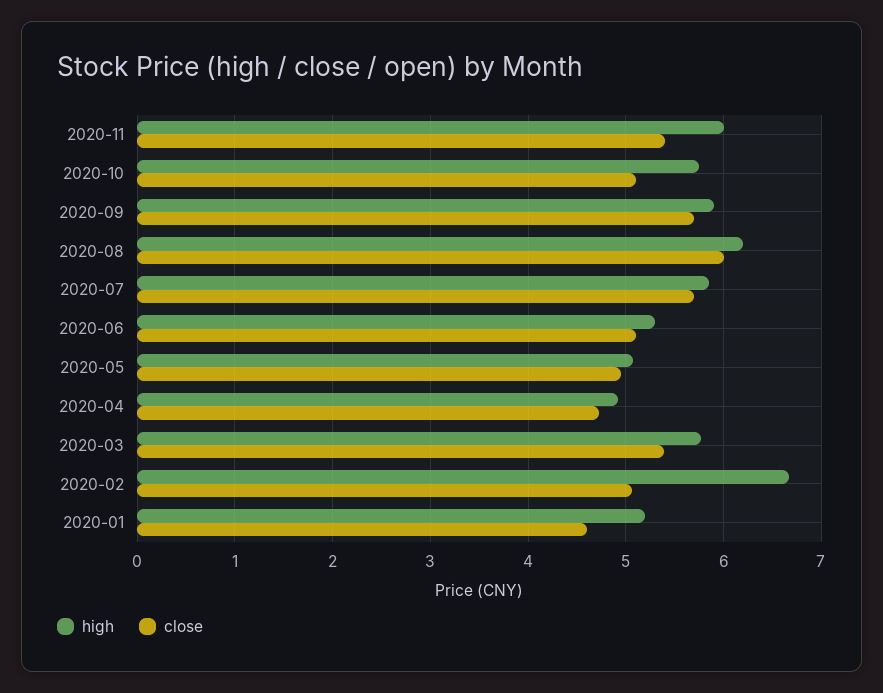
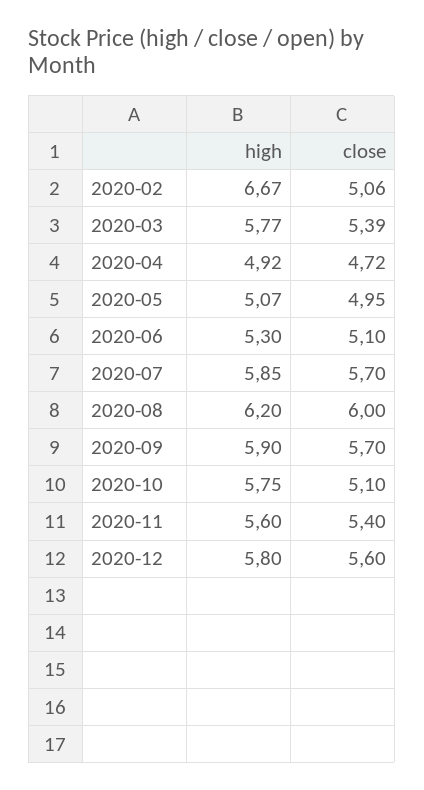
high, 2020-11: 6 -> 5.6
high, 2020-01: 5.2 -> none
close, 2020-01: 4.6 -> none
high, 2020-12: none -> 5.8
close, 2020-12: none -> 5.6

